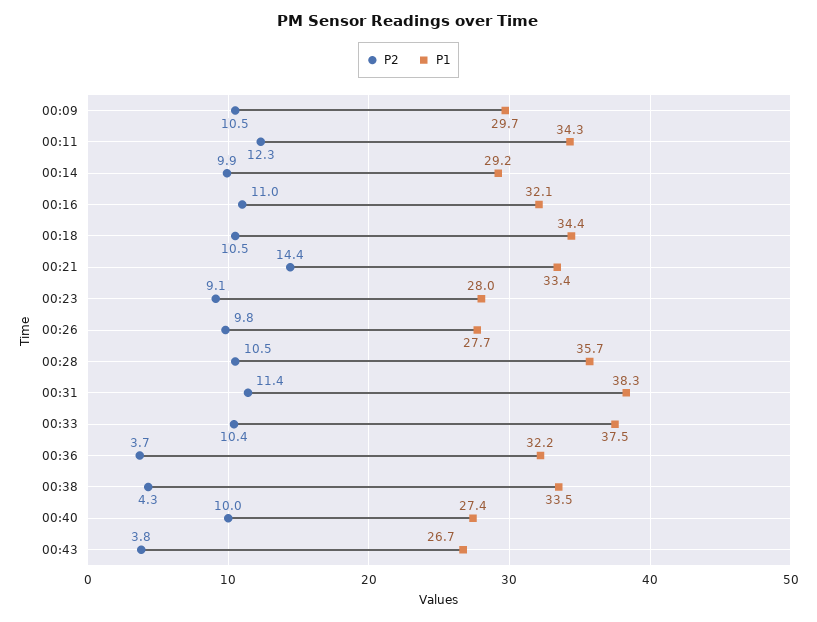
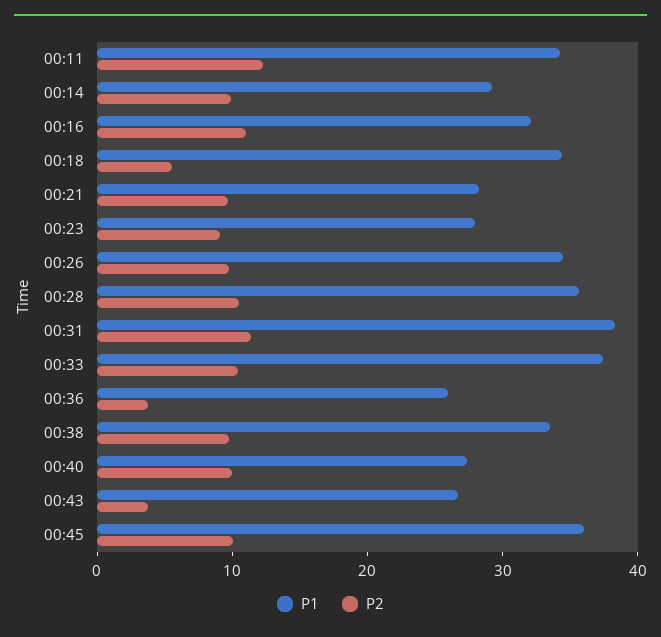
P2, 00:09: 10.5 -> none
P1, 00:09: 29.7 -> none
P2, 00:18: 10.5 -> 6
P2, 00:21: 14.4 -> 10
P1, 00:21: 33.4 -> 28
P1, 00:26: 27.7 -> 34
P1, 00:36: 32.2 -> 26
P2, 00:38: 4.3 -> 10
P1, 00:45: none -> 36
P2, 00:45: none -> 10

